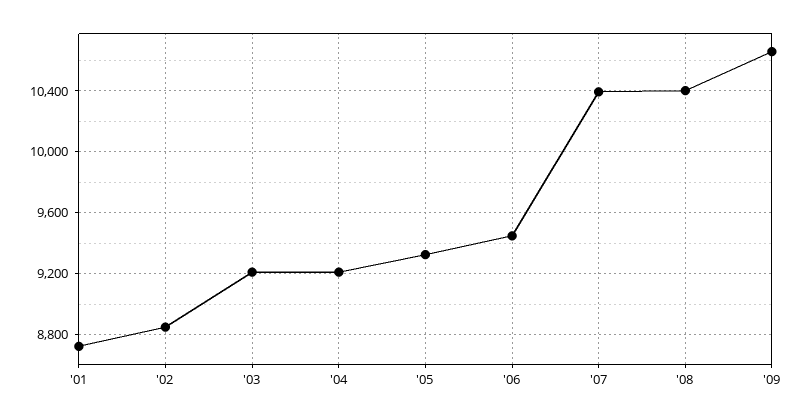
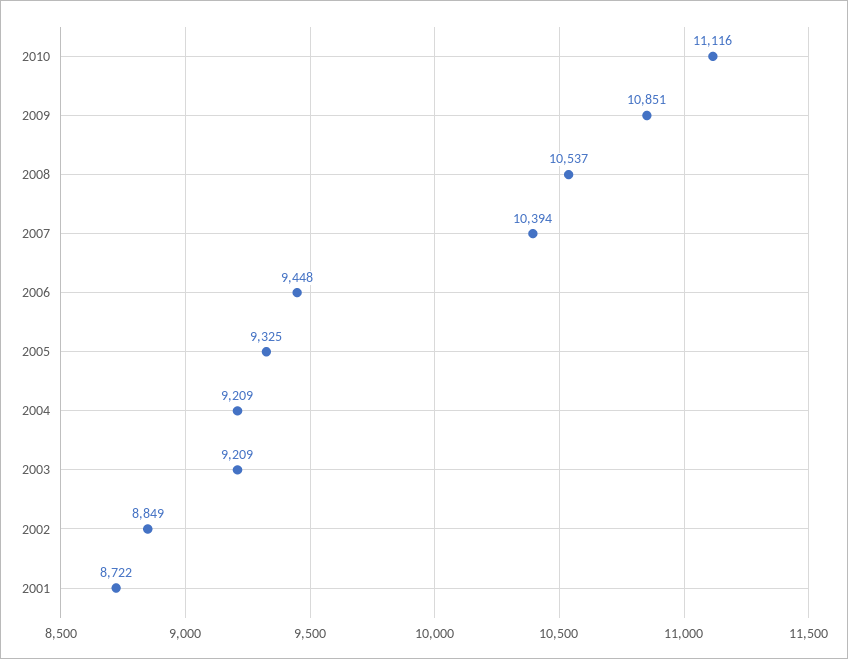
'08: 10400 -> 10537
'09: 10650 -> 10851
2010: none -> 11116

